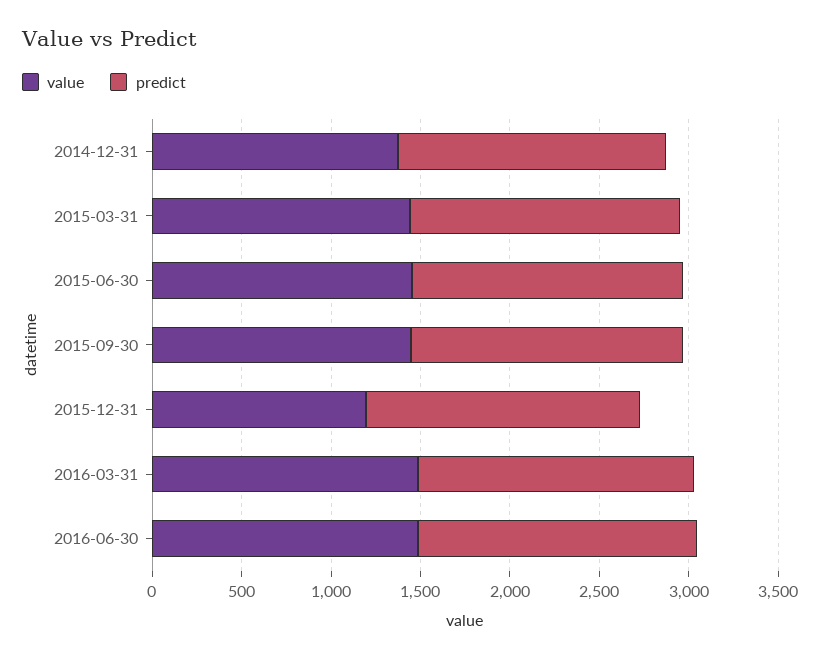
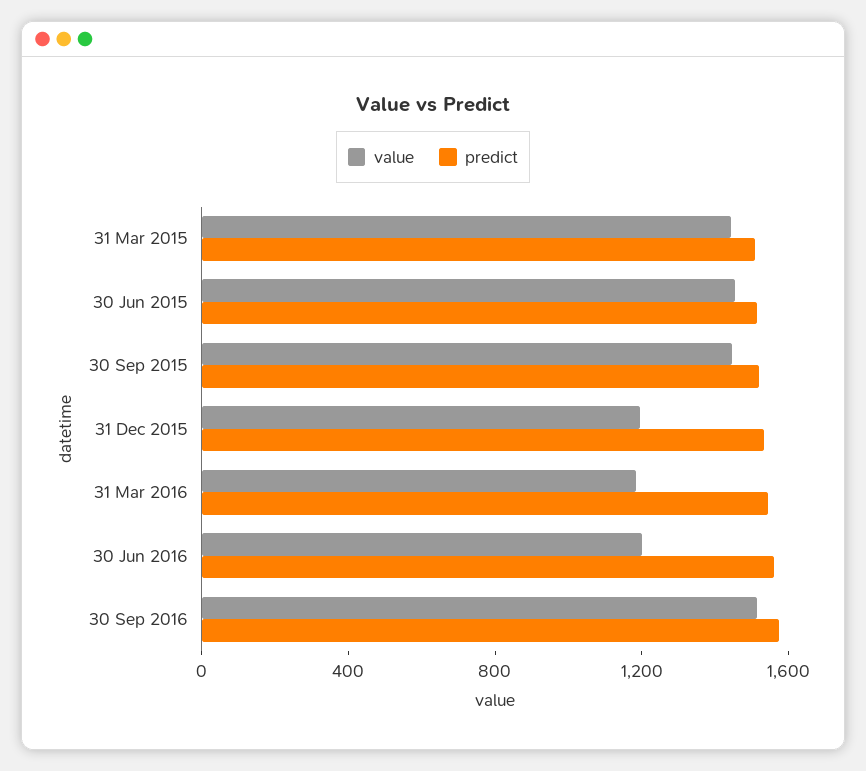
value, 2014-12-31: 1400 -> none
predict, 2014-12-31: 1500 -> none
value, 2016-03-31: 1500 -> 1200
value, 2016-06-30: 1500 -> 1200
value, 30 Sep 2016: none -> 1500
predict, 30 Sep 2016: none -> 1600

